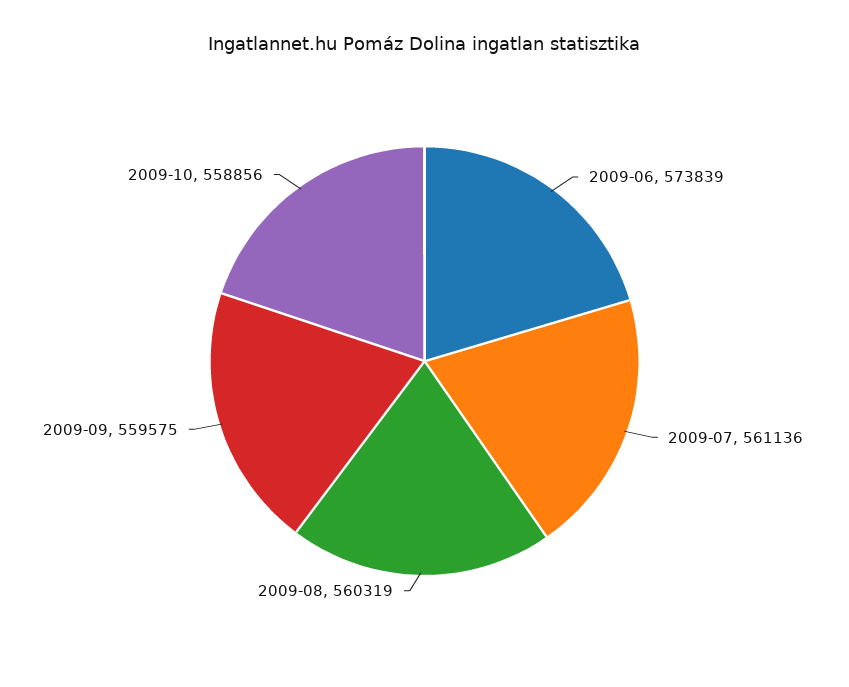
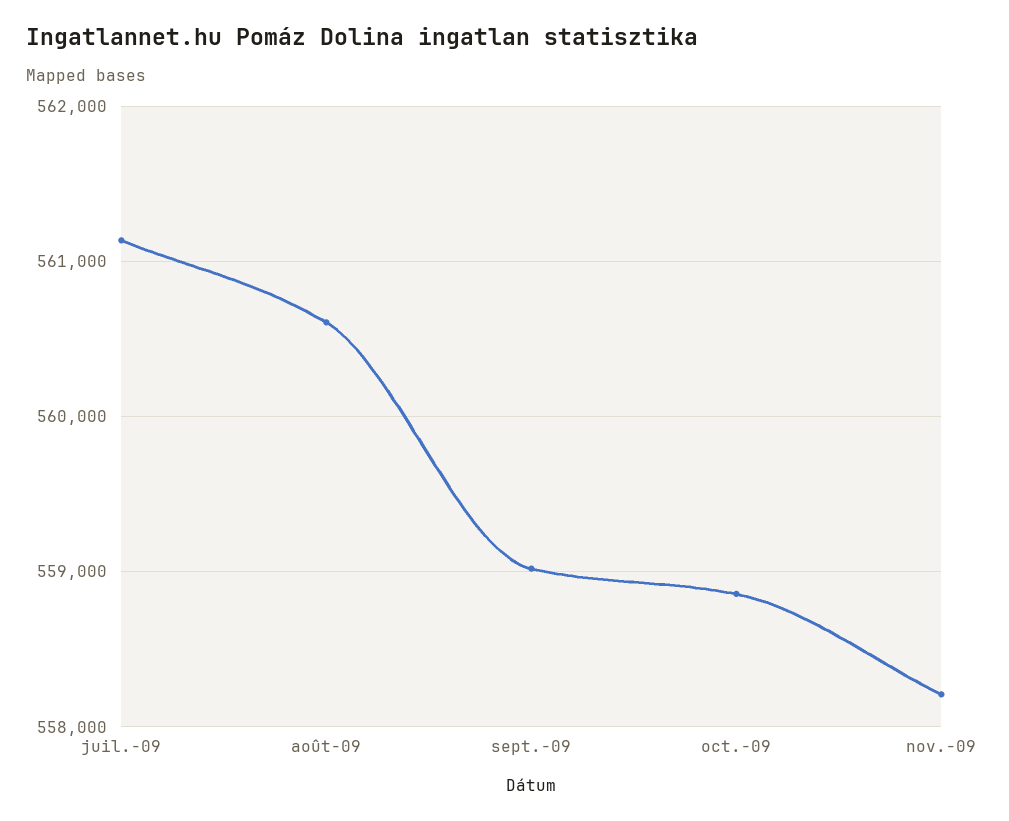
2009-06: 573839 -> none
2009-08: 560319 -> 560600
2009-09: 559575 -> 559000
nov.-09: none -> 558200

